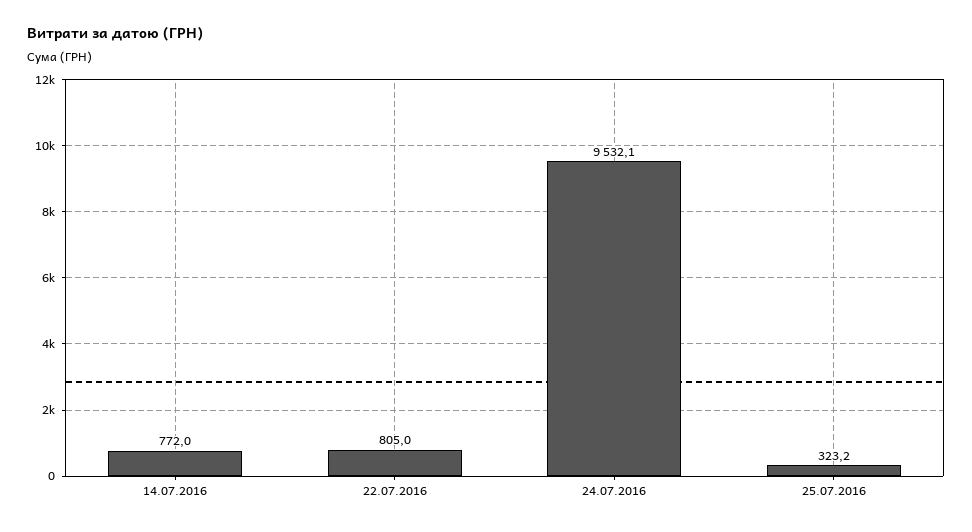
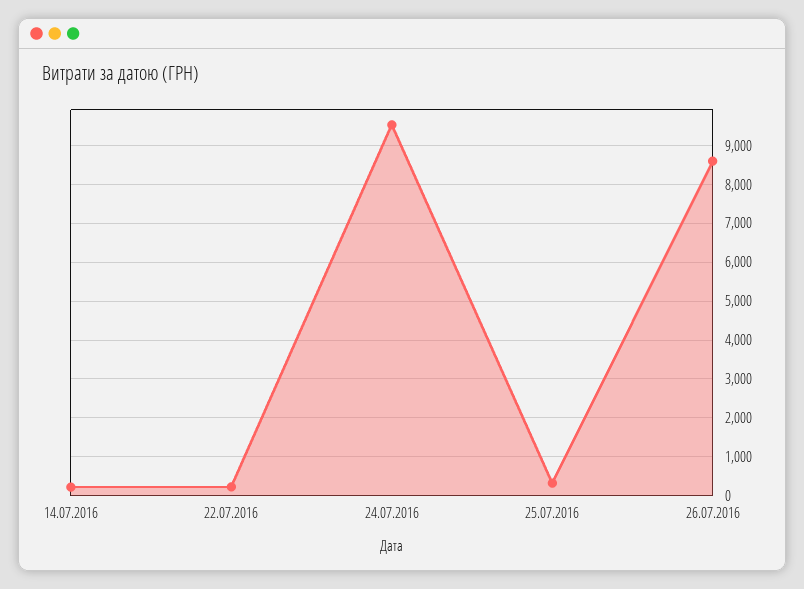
14.07.2016: 772 -> 200
22.07.2016: 805 -> 200
26.07.2016: none -> 8600

